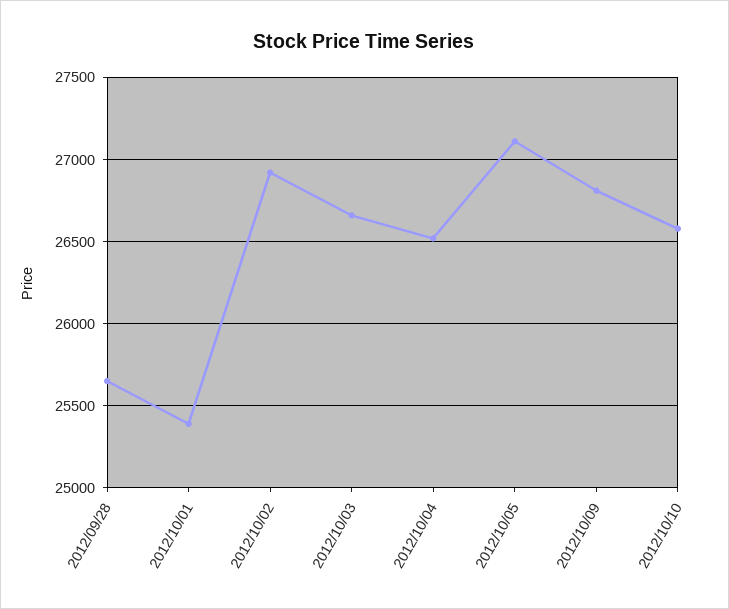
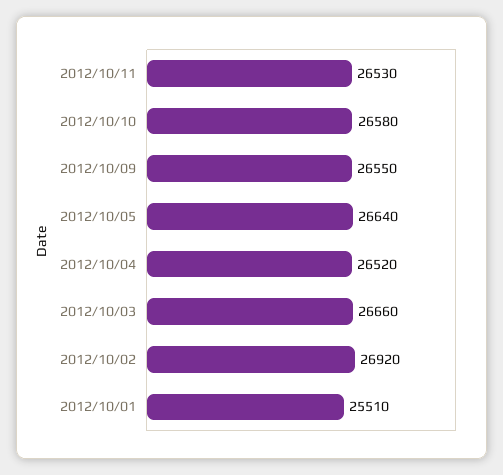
2012/09/28: 25650 -> none
2012/10/01: 25400 -> 25510
2012/10/05: 27100 -> 26640
2012/10/09: 26800 -> 26550
2012/10/11: none -> 26530

